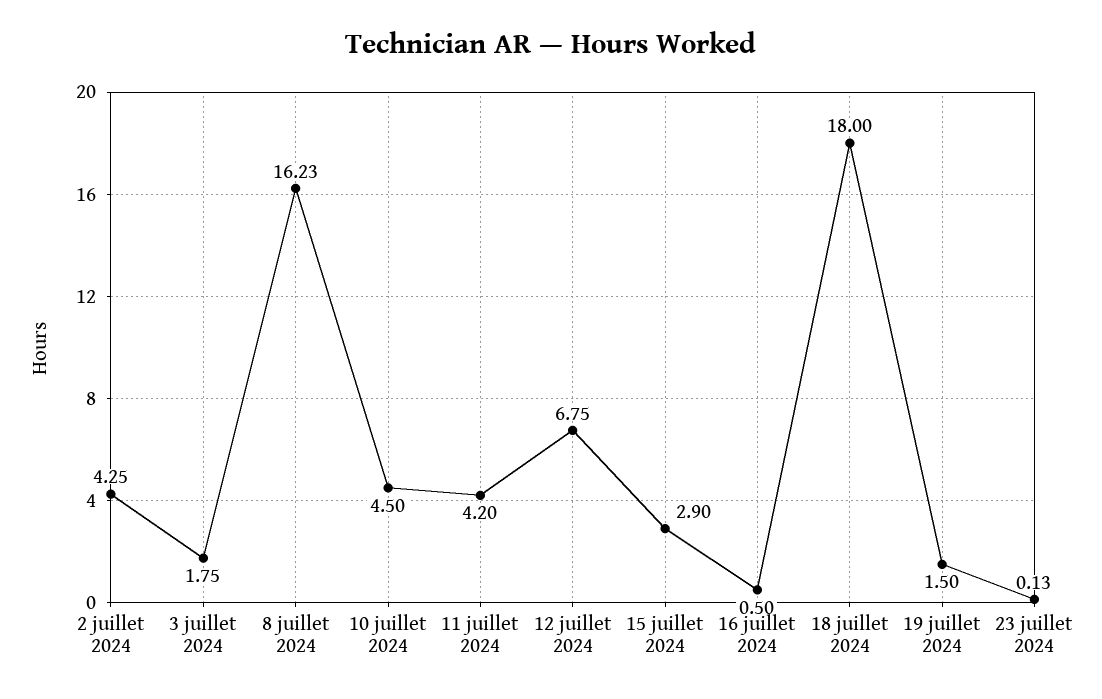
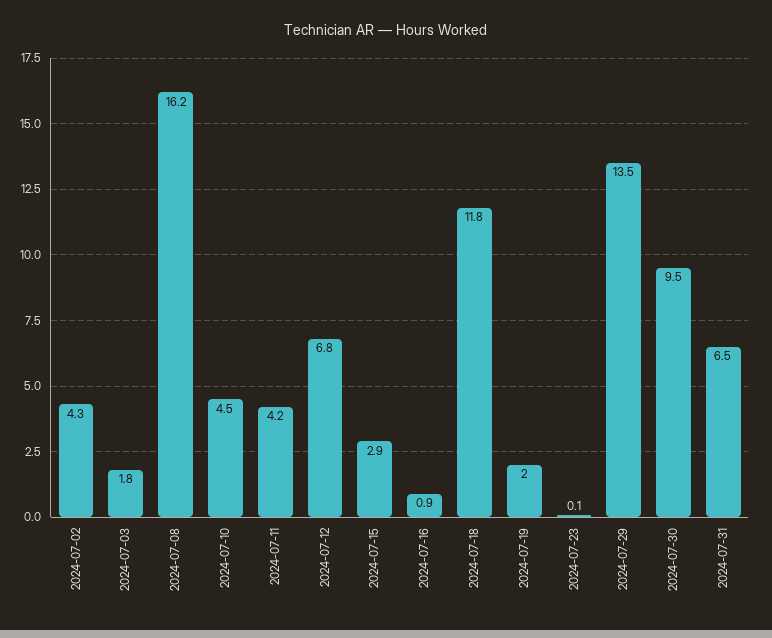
16 juillet 2024: 0.5 -> 0.9
18 juillet 2024: 18 -> 11.8
19 juillet 2024: 1.5 -> 2
2024-07-29: none -> 13.5
2024-07-30: none -> 9.5
2024-07-31: none -> 6.5

